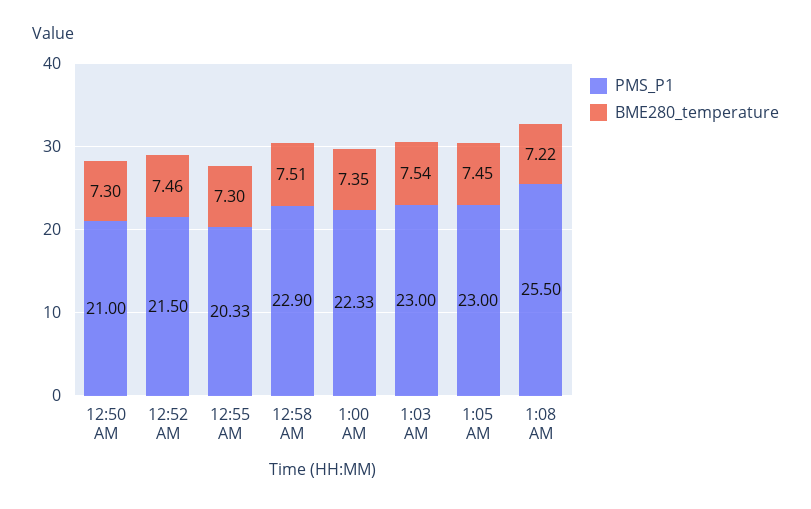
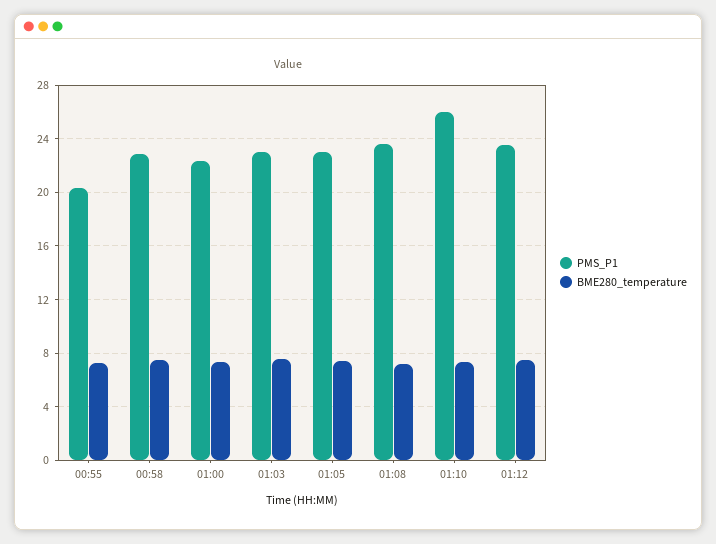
PMS_P1, 12:50 AM: 21 -> none
BME280_temperature, 12:50 AM: 7.3 -> none
PMS_P1, 12:52 AM: 21.5 -> none
BME280_temperature, 12:52 AM: 7.46 -> none
PMS_P1, 1:08 AM: 25.5 -> 23.5
PMS_P1, 01:10: none -> 26
BME280_temperature, 01:10: none -> 7.5
PMS_P1, 01:12: none -> 23.5
BME280_temperature, 01:12: none -> 7.5

